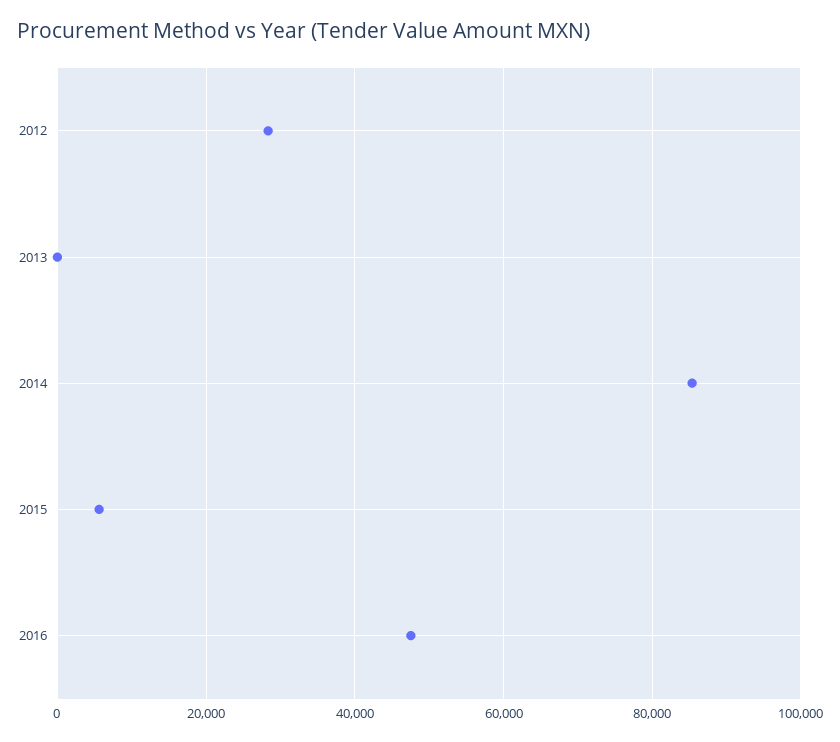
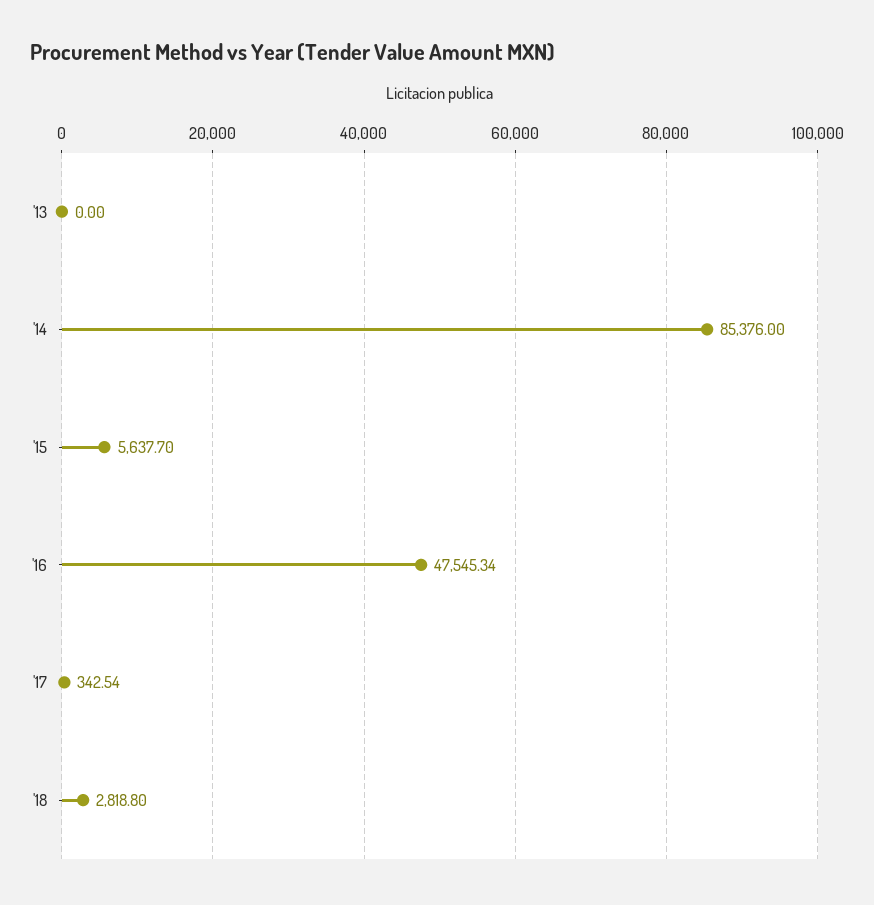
2012: 28000 -> none
'17: none -> 342.54
'18: none -> 2818.8

